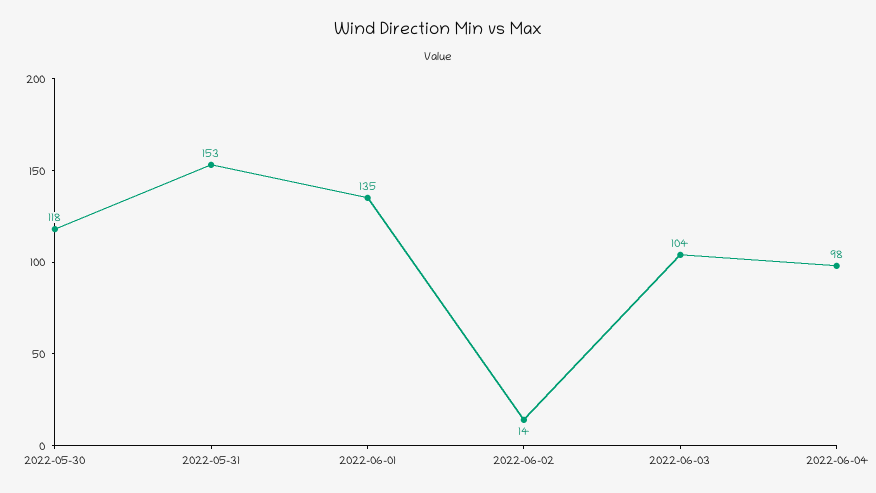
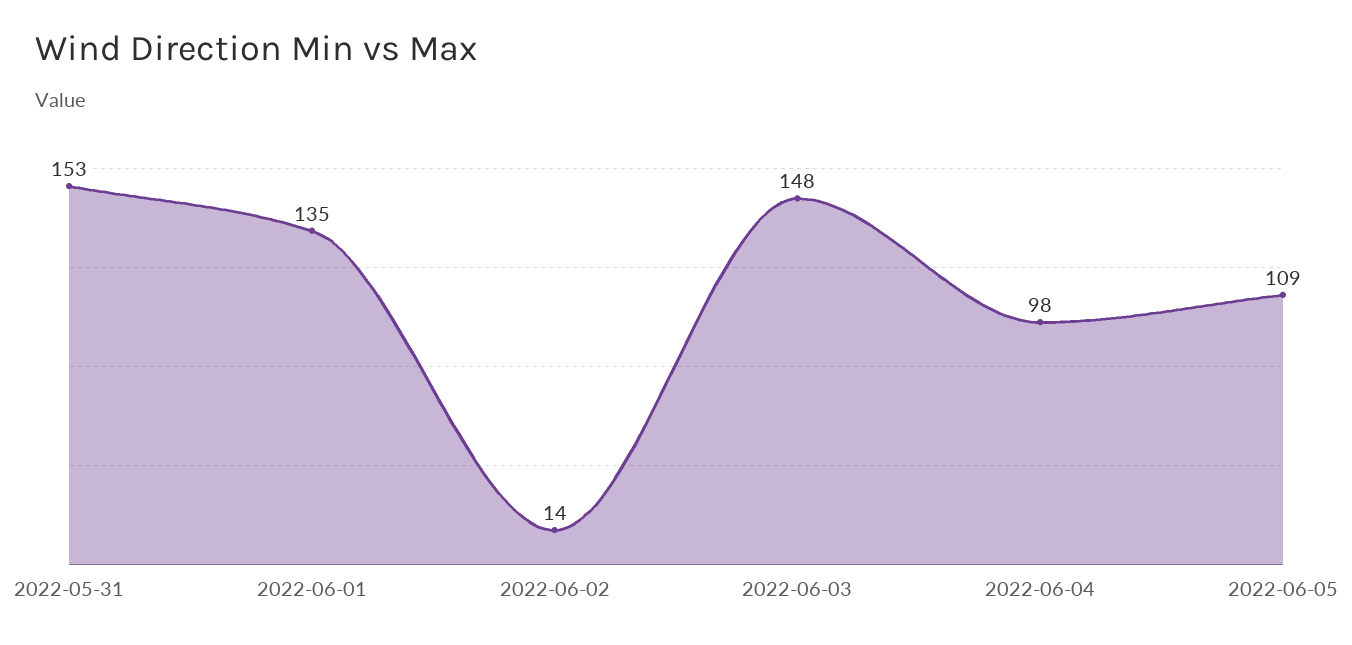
2022-05-30: 118 -> none
2022-06-03: 104 -> 148
2022-06-05: none -> 109

